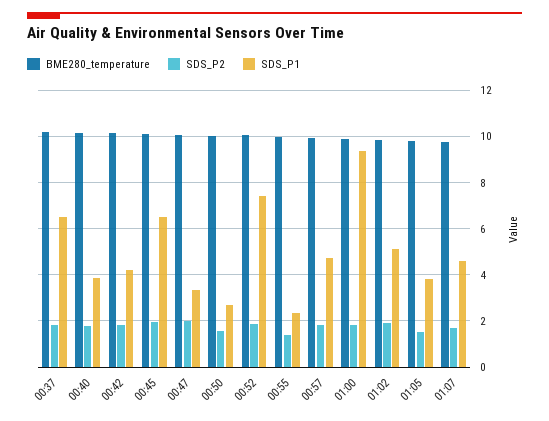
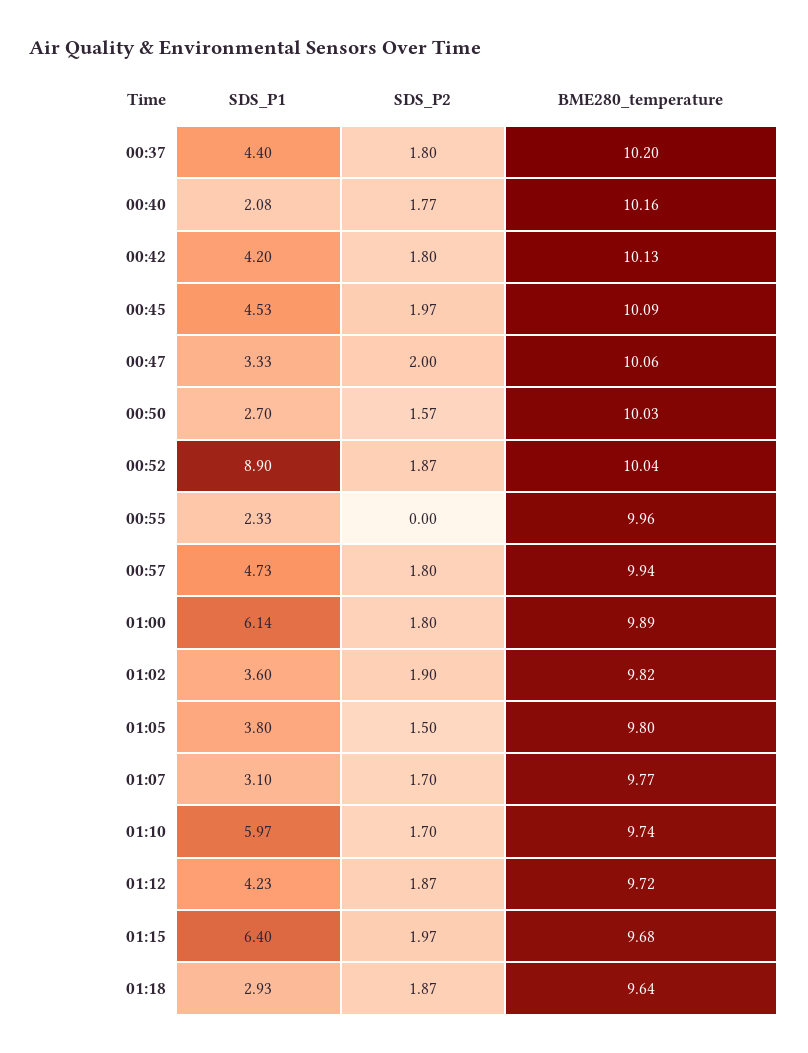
SDS_P1, 00:37: 6.5 -> 4.4
SDS_P1, 00:40: 4 -> 2.08
SDS_P1, 00:45: 6.5 -> 4.53
SDS_P1, 00:52: 7.5 -> 8.9
SDS_P2, 00:55: 1.5 -> 0
SDS_P1, 01:00: 9.5 -> 6.14
SDS_P1, 01:02: 5 -> 3.6
SDS_P1, 01:07: 4.5 -> 3.1
SDS_P1, 01:10: none -> 5.97
SDS_P2, 01:10: none -> 1.7
BME280_temperature, 01:10: none -> 9.74
SDS_P1, 01:12: none -> 4.23
SDS_P2, 01:12: none -> 1.87
BME280_temperature, 01:12: none -> 9.72
SDS_P1, 01:15: none -> 6.4
SDS_P2, 01:15: none -> 1.97
BME280_temperature, 01:15: none -> 9.68
SDS_P1, 01:18: none -> 2.93
SDS_P2, 01:18: none -> 1.87
BME280_temperature, 01:18: none -> 9.64

